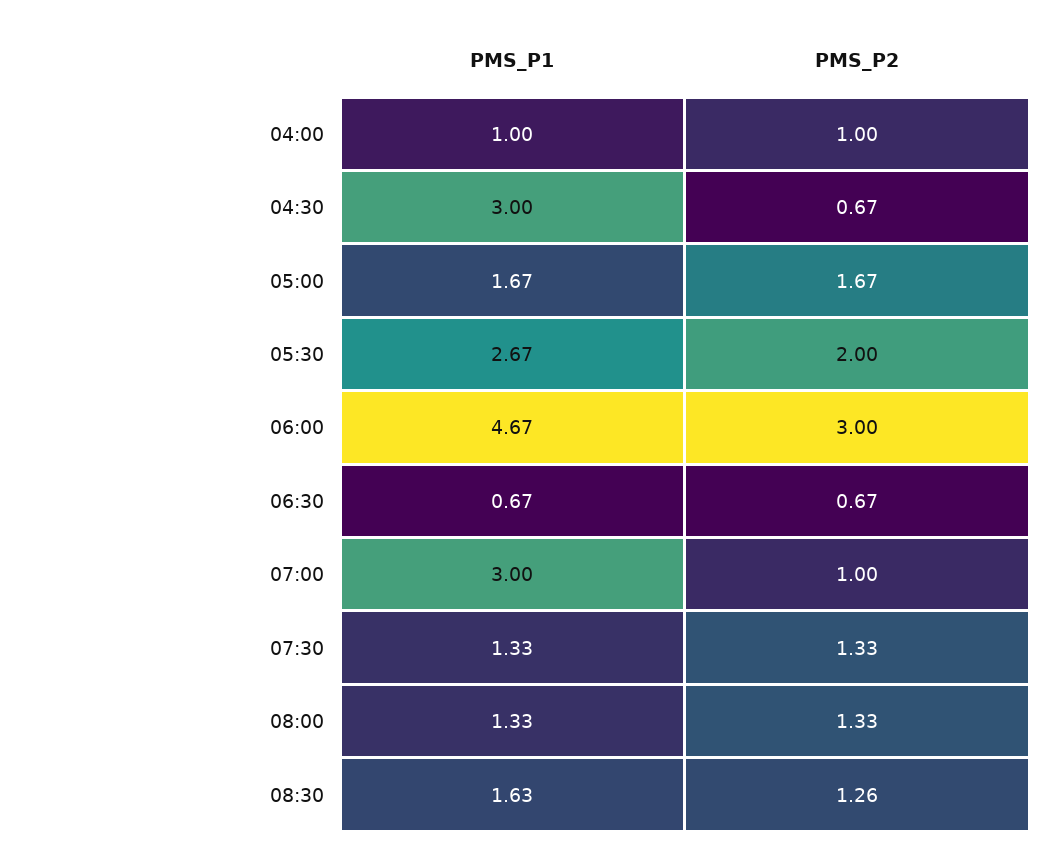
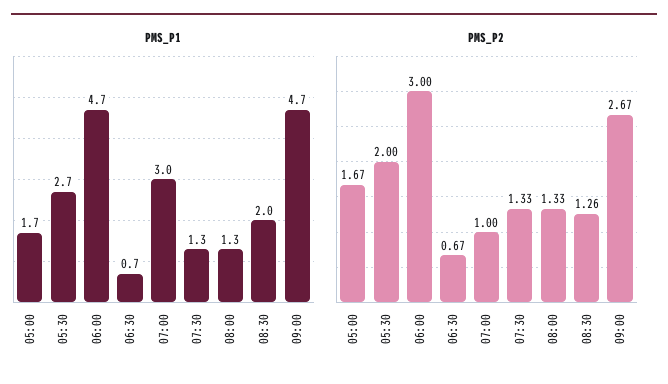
PMS_P1, 04:00: 1 -> none
PMS_P2, 04:00: 1 -> none
PMS_P1, 04:30: 3 -> none
PMS_P2, 04:30: 0.67 -> none
PMS_P1, 08:30: 1.63 -> 2
PMS_P1, 09:00: none -> 4.7
PMS_P2, 09:00: none -> 2.67

